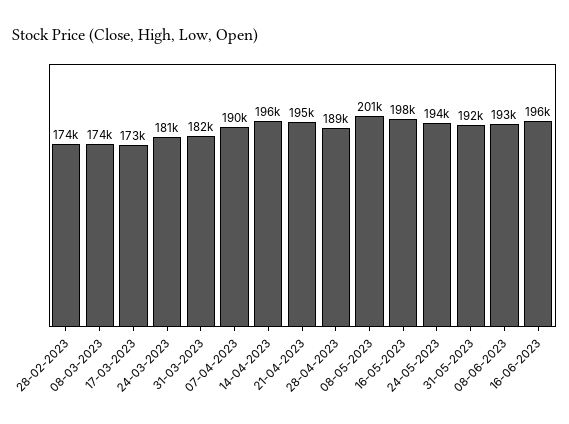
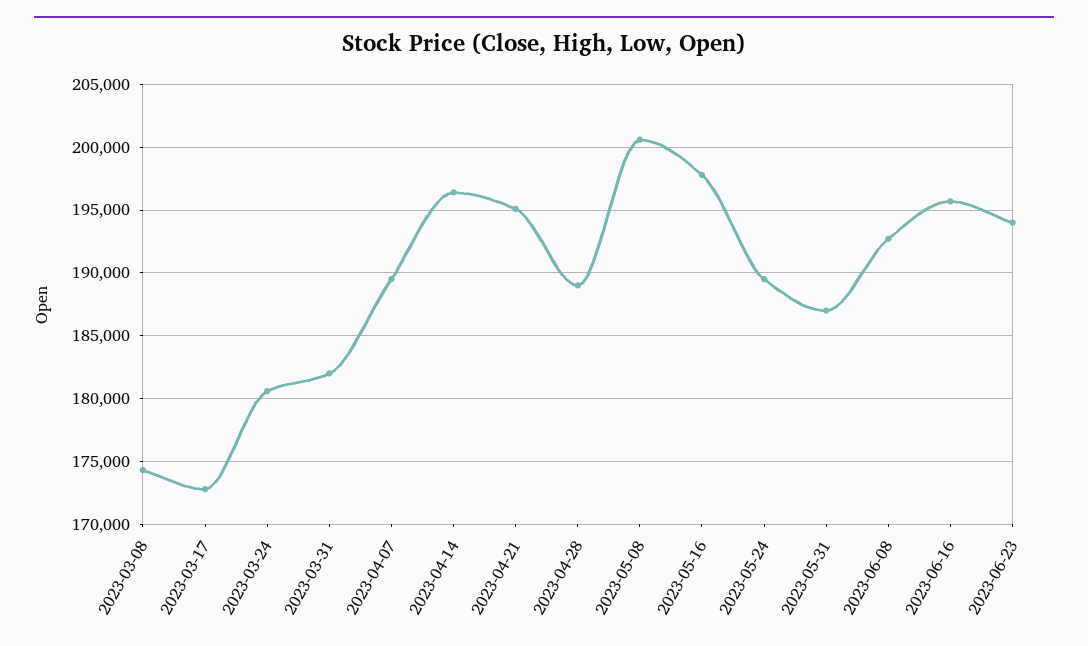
28-02-2023: 174000 -> none
24-05-2023: 194000 -> 189500
31-05-2023: 192000 -> 187000
2023-06-23: none -> 194000

